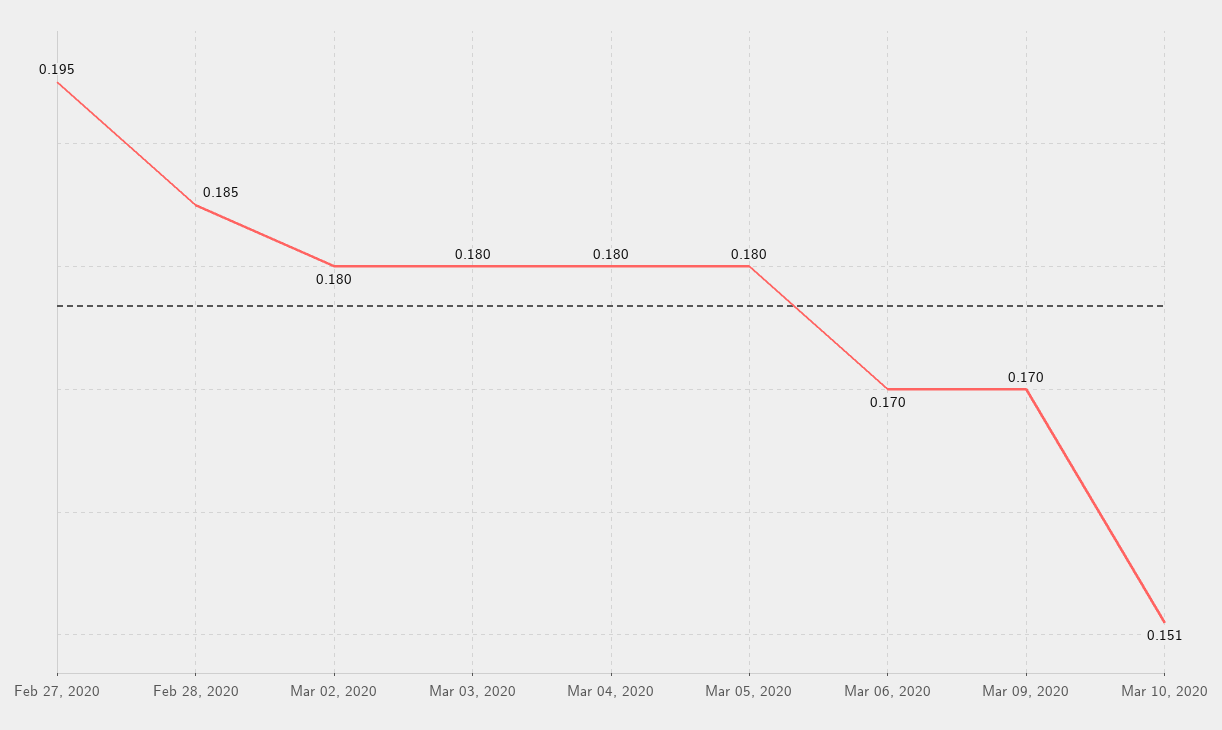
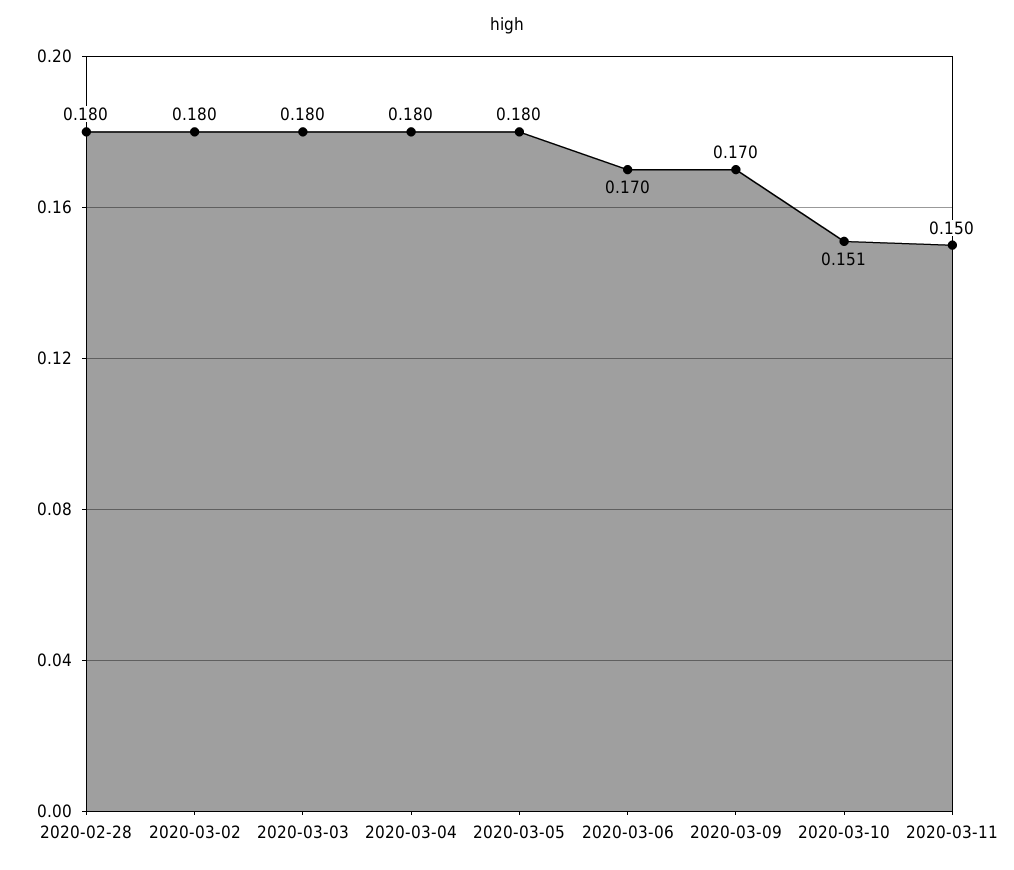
Feb 27, 2020: 0.195 -> none
Feb 28, 2020: 0.185 -> 0.18
2020-03-11: none -> 0.15

